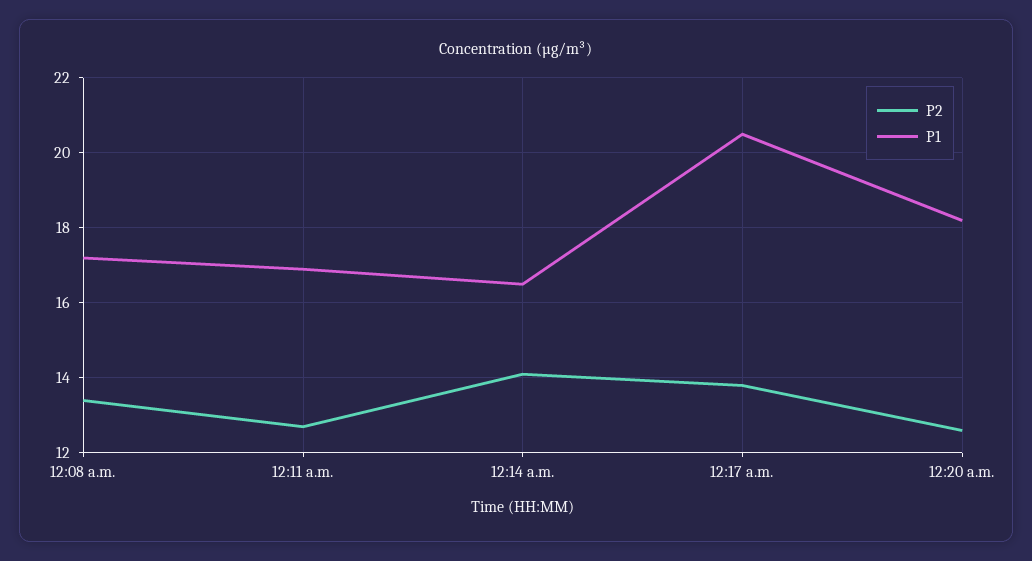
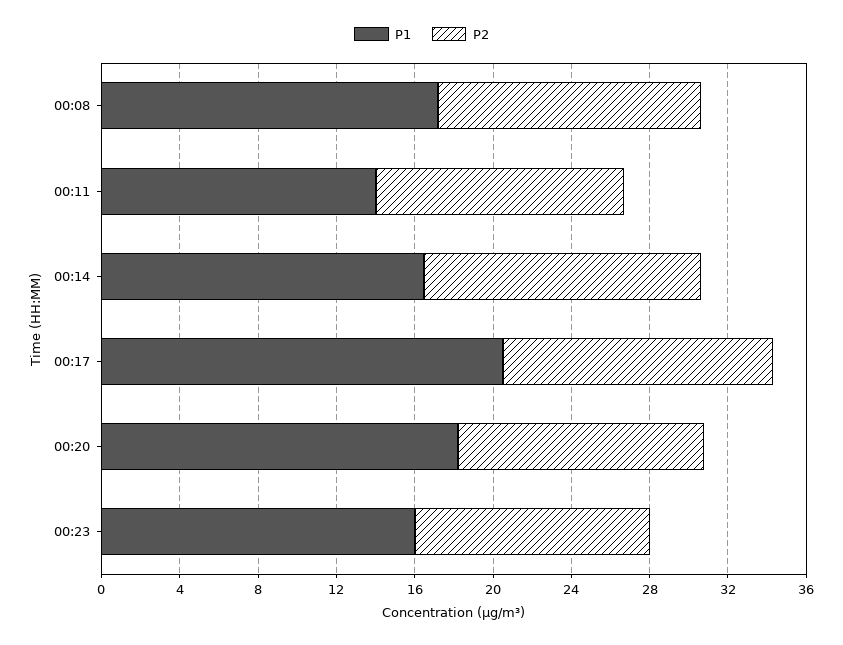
P1, 12:11 a.m.: 17 -> 14
P1, 00:23: none -> 16
P2, 00:23: none -> 12

